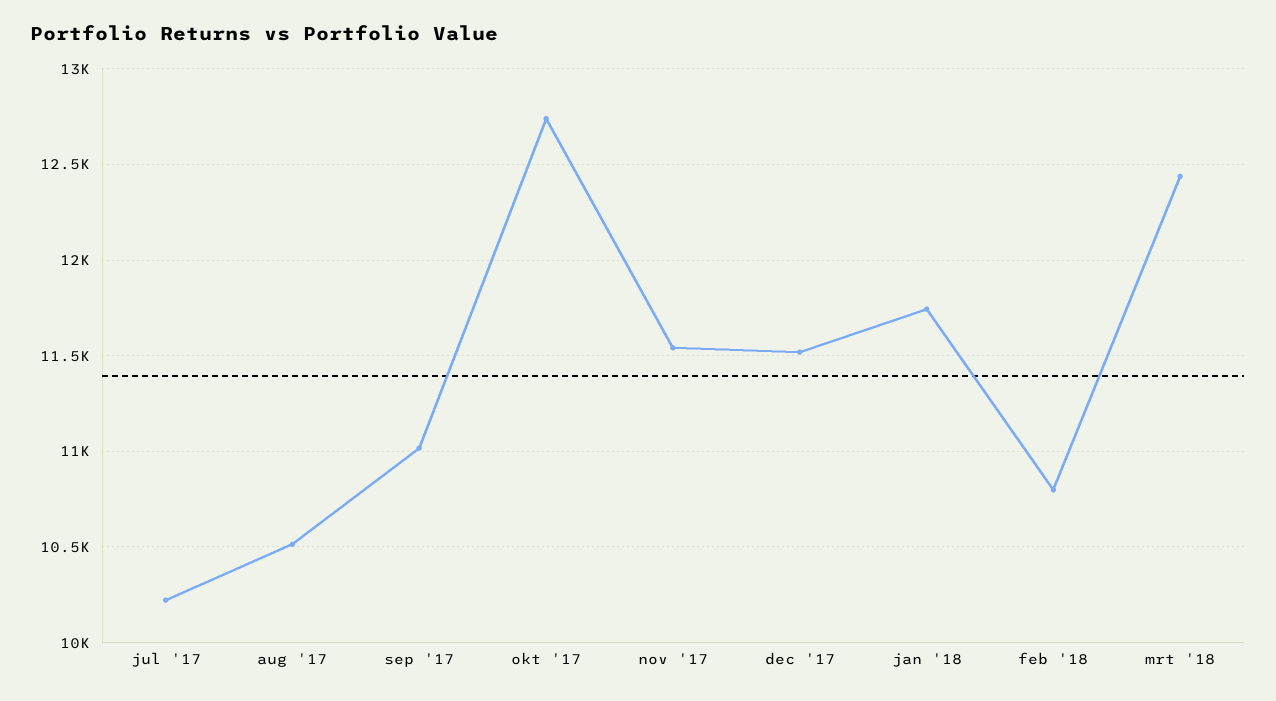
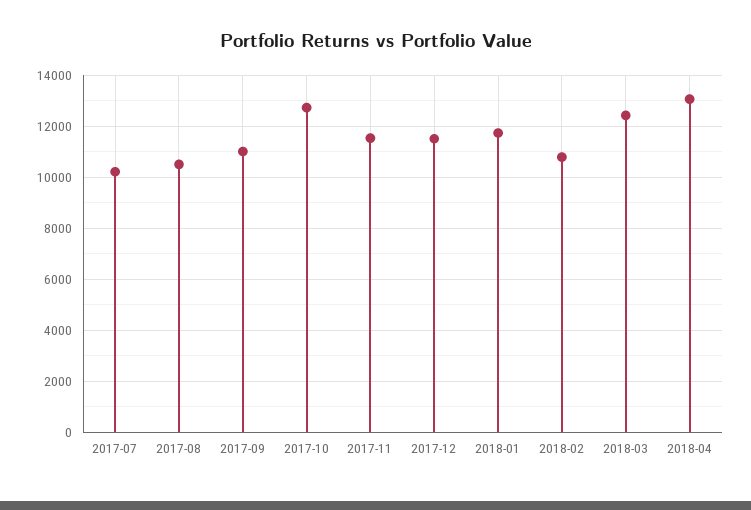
2018-04: none -> 13000

